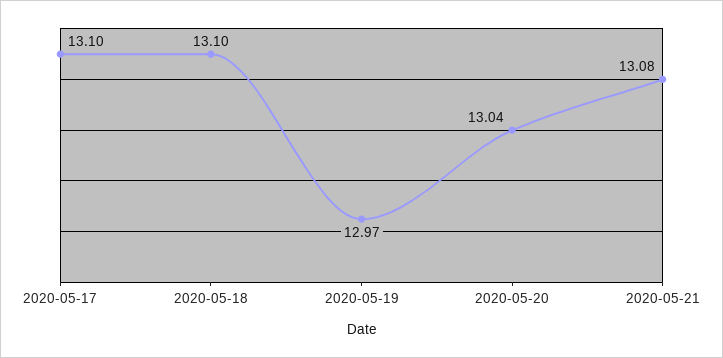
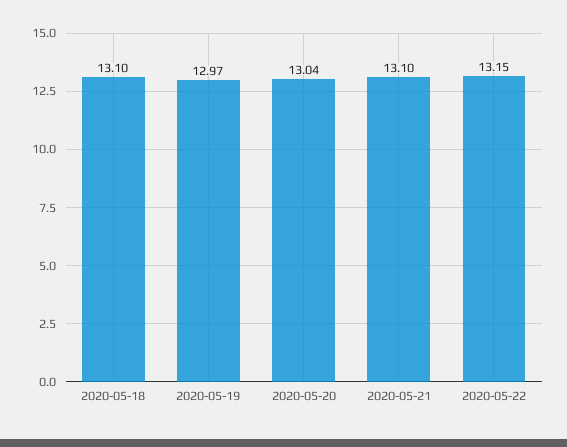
2020-05-17: 13.1 -> none
2020-05-21: 13.08 -> 13.1
2020-05-22: none -> 13.15

